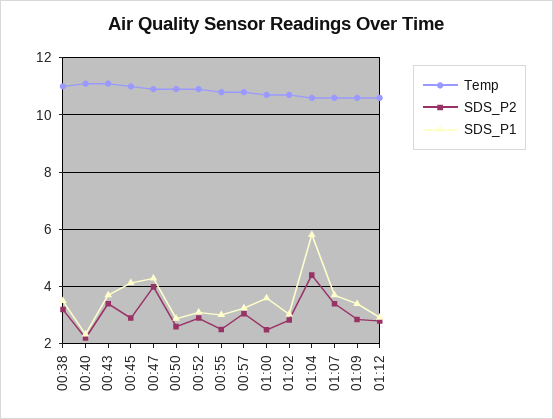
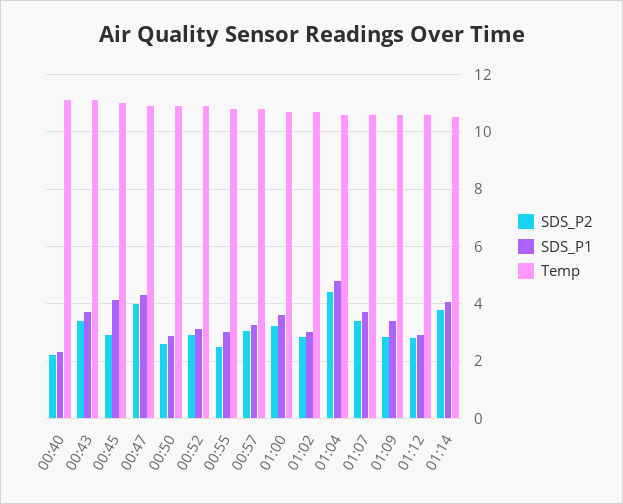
Temp, 00:38: 11 -> none
SDS_P2, 00:38: 3.25 -> none
SDS_P1, 00:38: 3.5 -> none
SDS_P2, 01:00: 2.5 -> 3.25
SDS_P1, 01:04: 5.75 -> 4.75
SDS_P2, 01:14: none -> 3.75
SDS_P1, 01:14: none -> 4
Temp, 01:14: none -> 10.5

